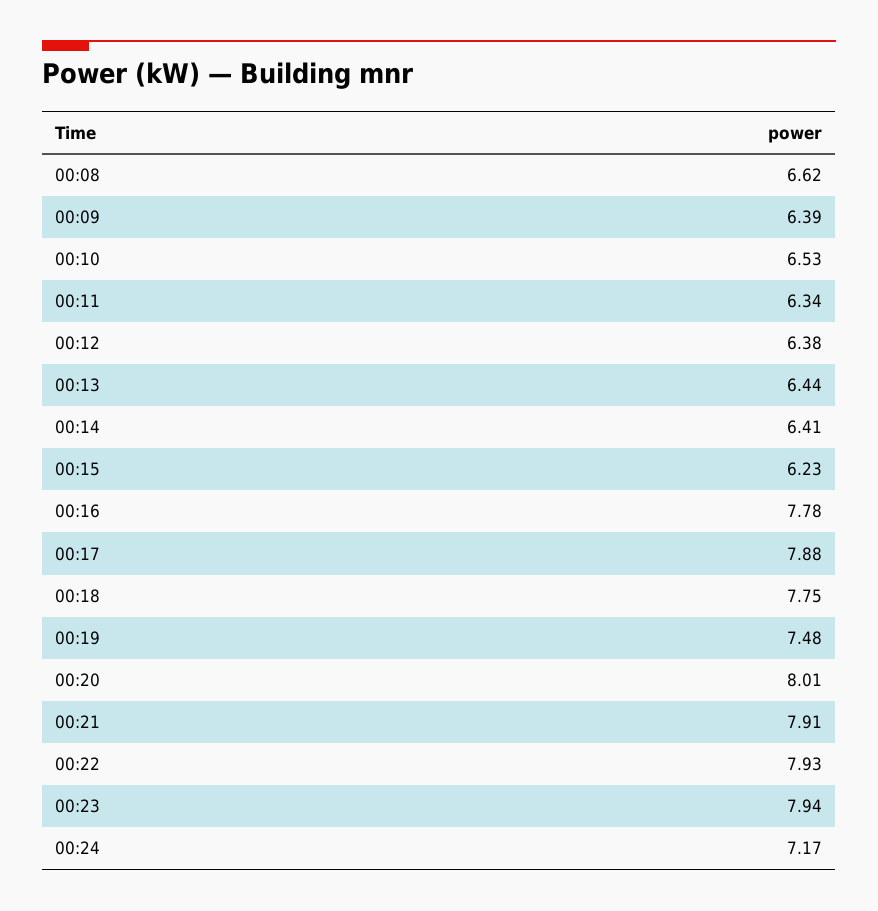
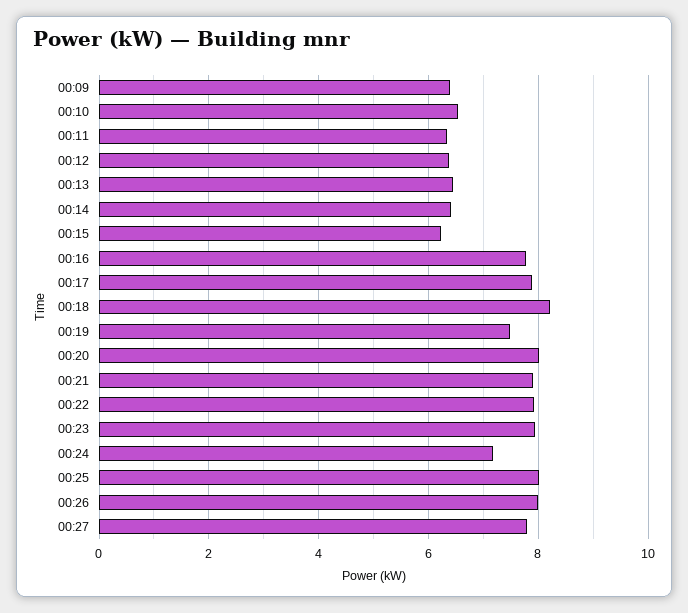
00:08: 6.62 -> none
00:18: 7.75 -> 8.2
00:25: none -> 8
00:26: none -> 8
00:27: none -> 7.8

